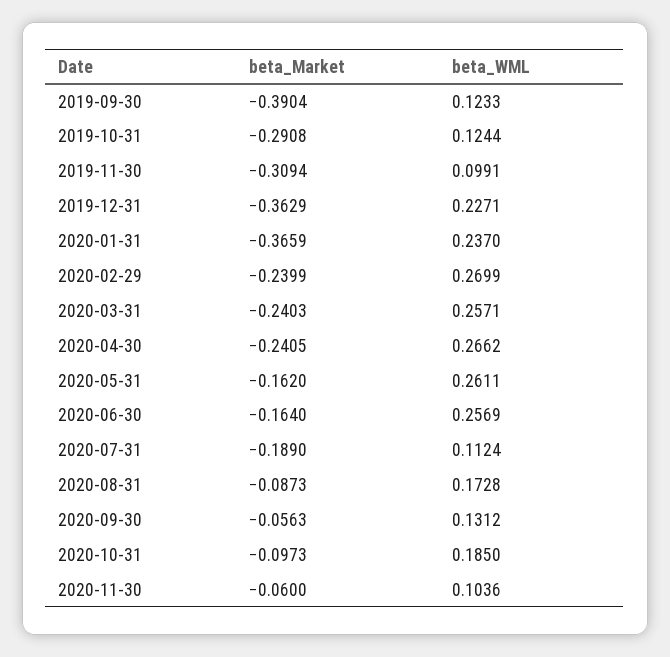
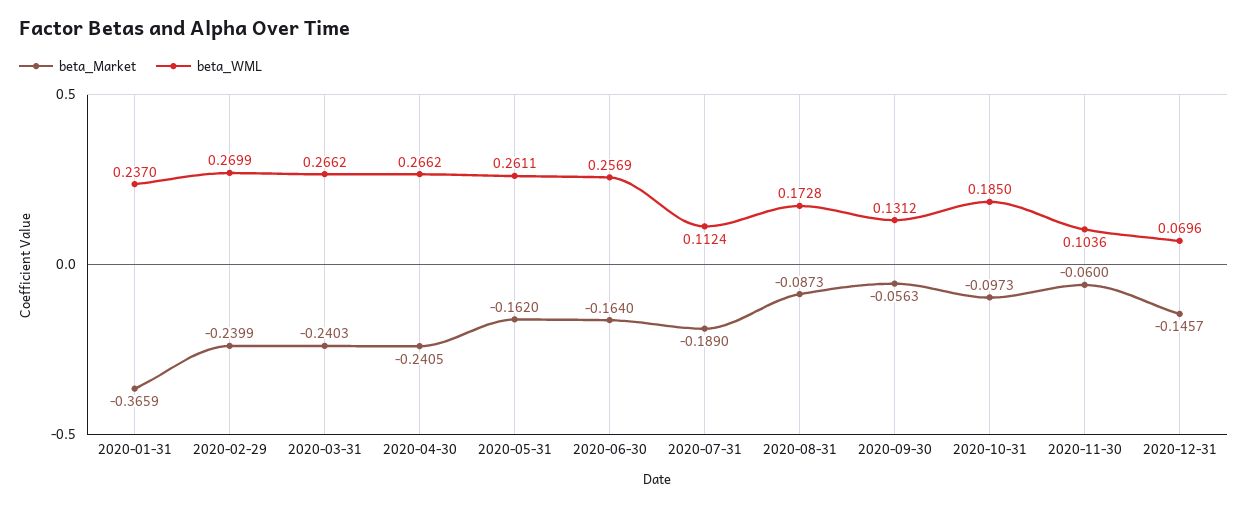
beta_Market, 2019-09-30: -0.3904 -> none
beta_WML, 2019-09-30: 0.1233 -> none
beta_Market, 2019-10-31: -0.2908 -> none
beta_WML, 2019-10-31: 0.1244 -> none
beta_Market, 2019-11-30: -0.3094 -> none
beta_WML, 2019-11-30: 0.0991 -> none
beta_Market, 2019-12-31: -0.3629 -> none
beta_WML, 2019-12-31: 0.2271 -> none
beta_WML, 2020-03-31: 0.2571 -> 0.2662
beta_Market, 2020-12-31: none -> -0.1457
beta_WML, 2020-12-31: none -> 0.0696

